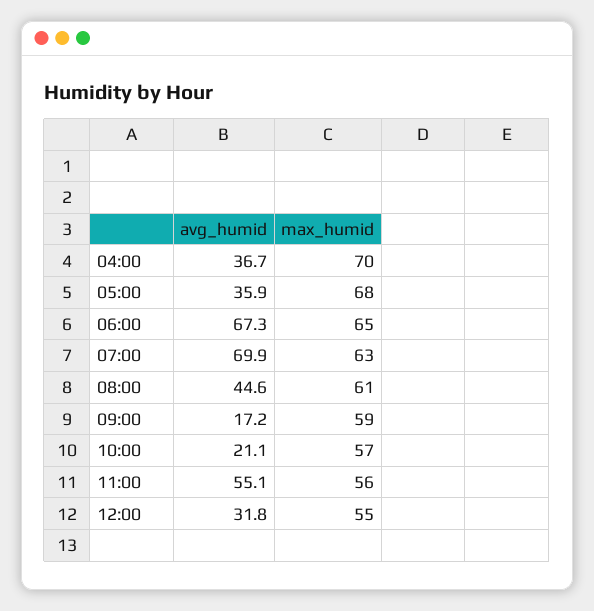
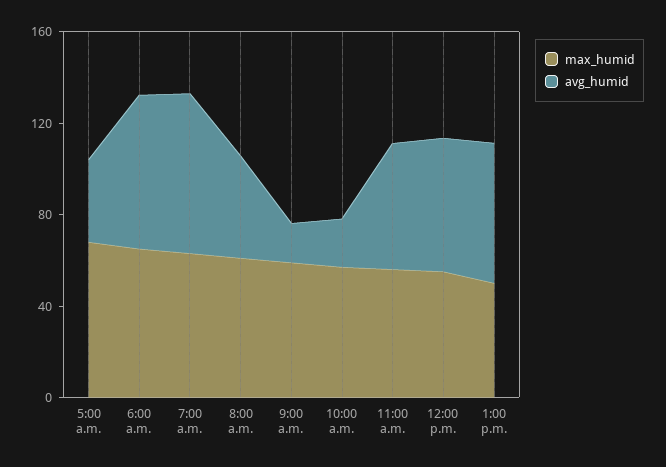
avg_humid, 04:00: 36.7 -> none
max_humid, 04:00: 70 -> none
avg_humid, 12:00: 31.8 -> 60
max_humid, 1:00 p.m.: none -> 50
avg_humid, 1:00 p.m.: none -> 60

